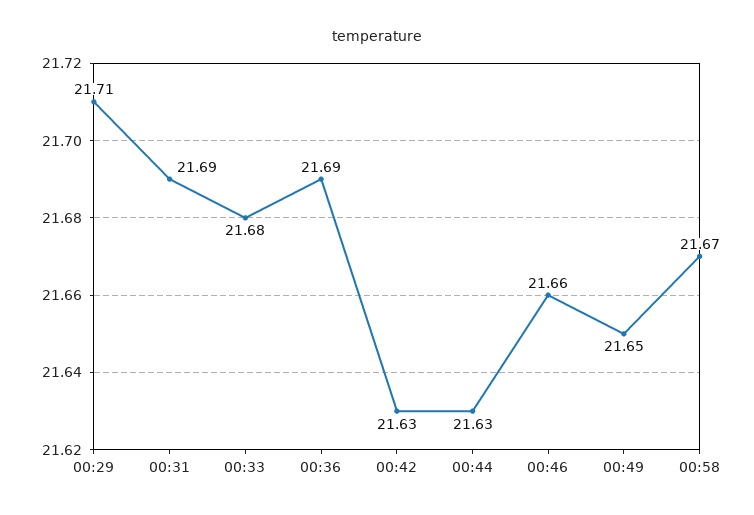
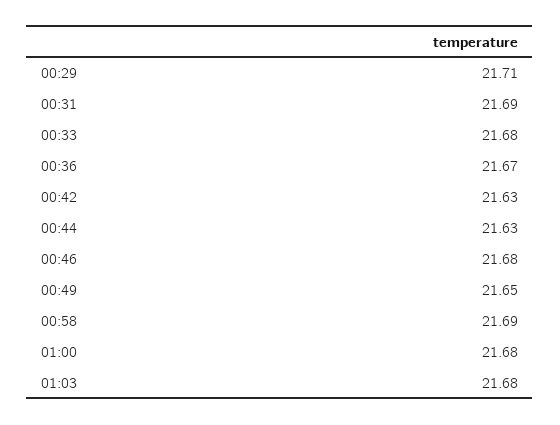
00:36: 21.69 -> 21.67
00:46: 21.66 -> 21.68
00:58: 21.67 -> 21.69
01:00: none -> 21.68
01:03: none -> 21.68

